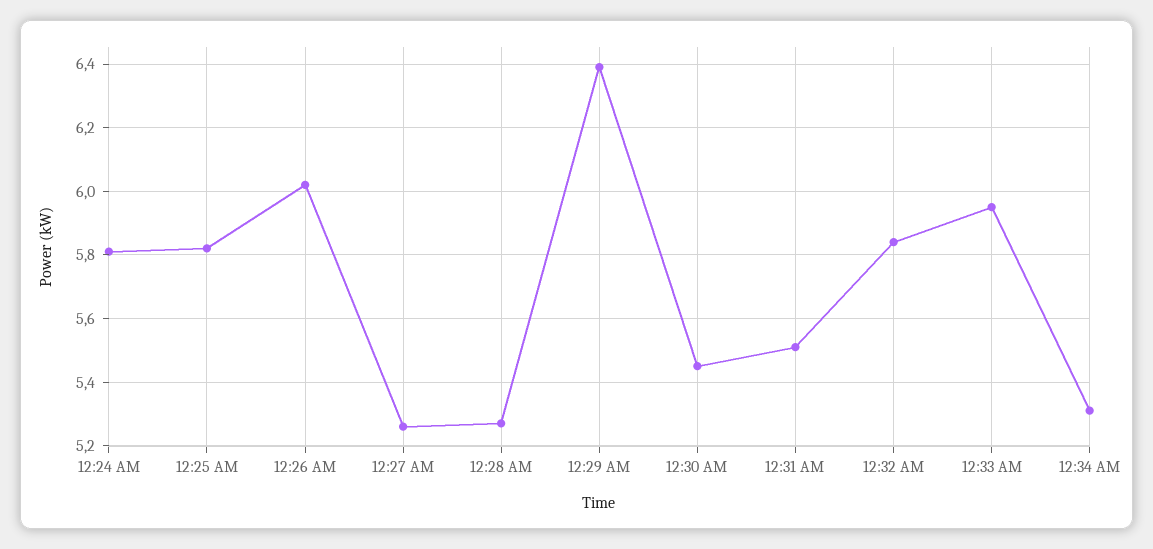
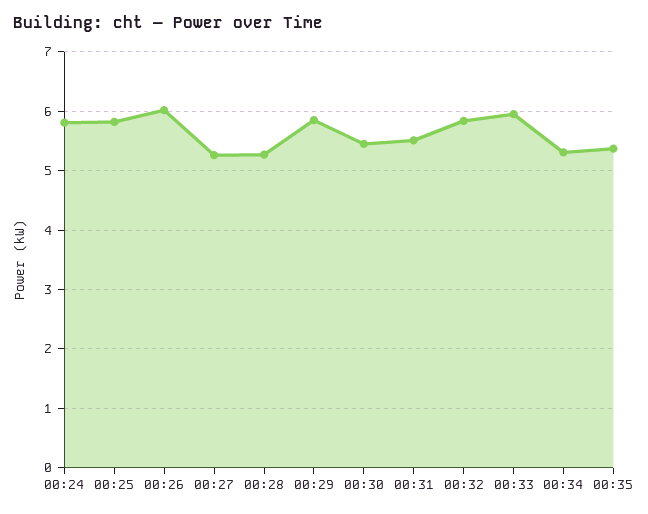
12:29 AM: 6.4 -> 5.8
00:35: none -> 5.4

